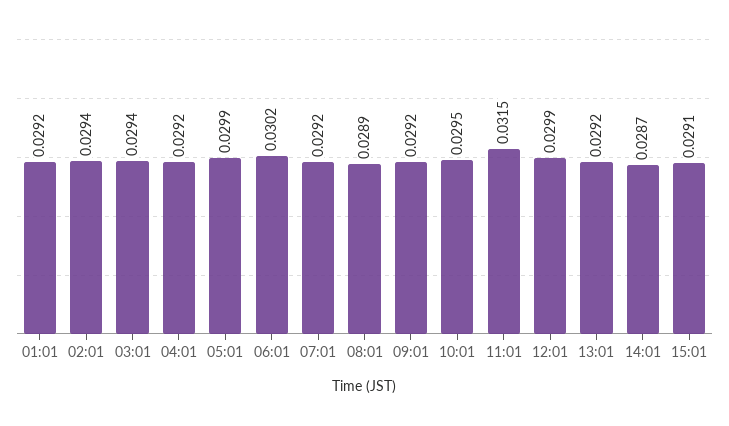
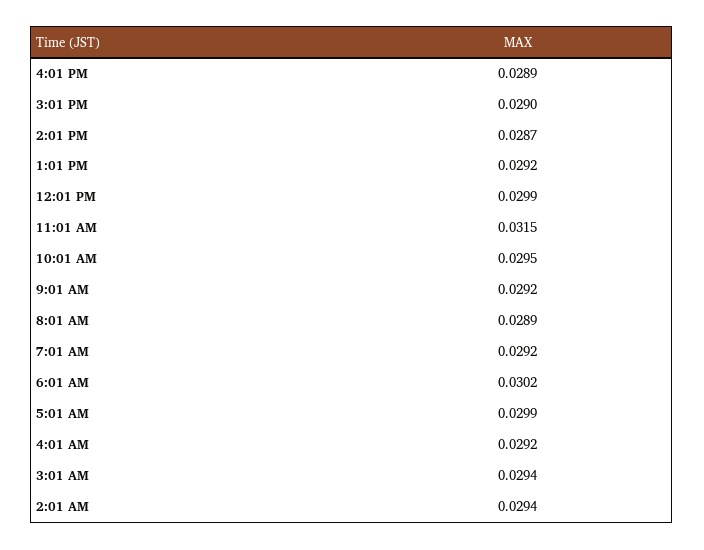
01:01: 0.0292 -> none
15:01: 0.0291 -> 0.029
4:01 PM: none -> 0.0289

